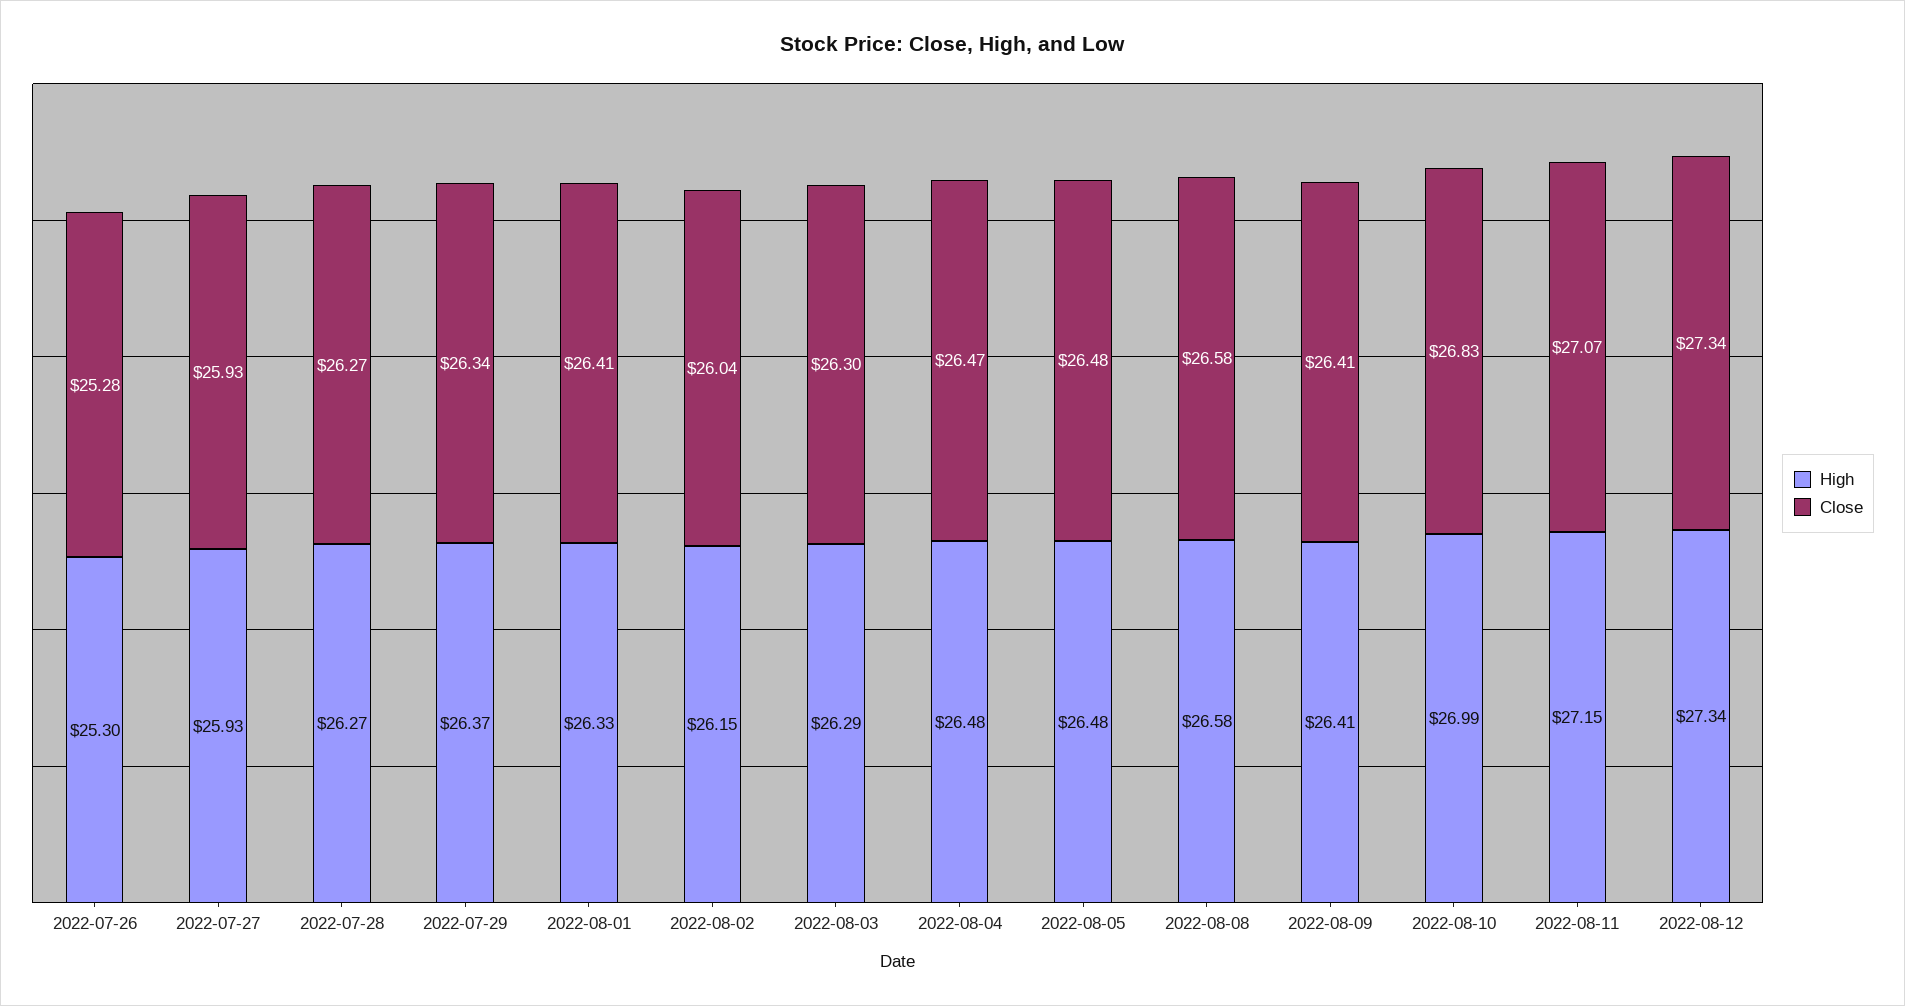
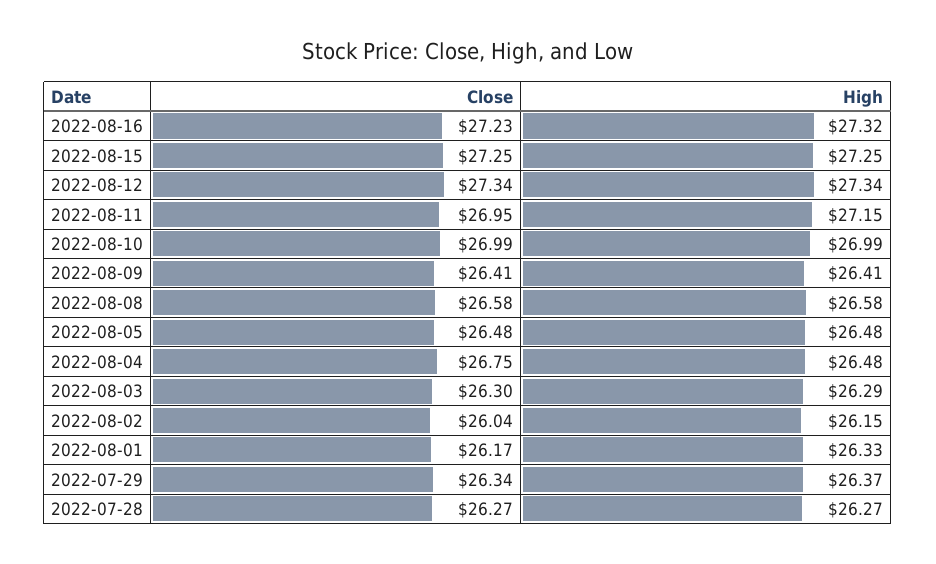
High, 2022-07-26: 25.3 -> none
Close, 2022-07-26: 25.28 -> none
High, 2022-07-27: 25.93 -> none
Close, 2022-07-27: 25.93 -> none
Close, 2022-08-01: 26.41 -> 26.17
Close, 2022-08-04: 26.47 -> 26.75
Close, 2022-08-10: 26.83 -> 26.99
Close, 2022-08-11: 27.07 -> 26.95
Close, 2022-08-16: none -> 27.23
High, 2022-08-16: none -> 27.32
Close, 2022-08-15: none -> 27.25
High, 2022-08-15: none -> 27.25

